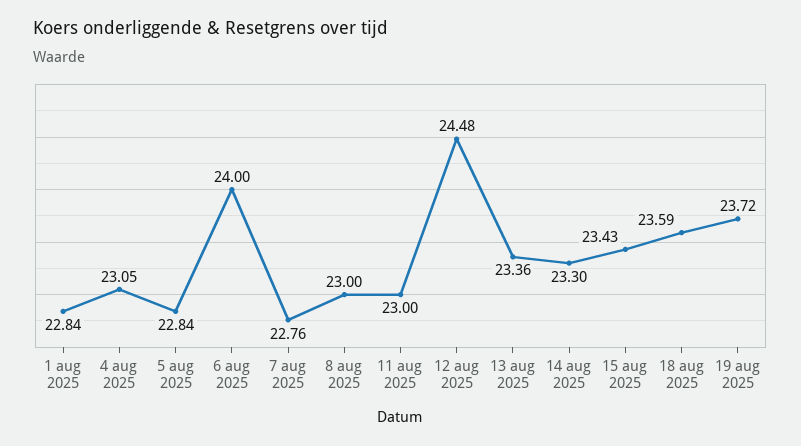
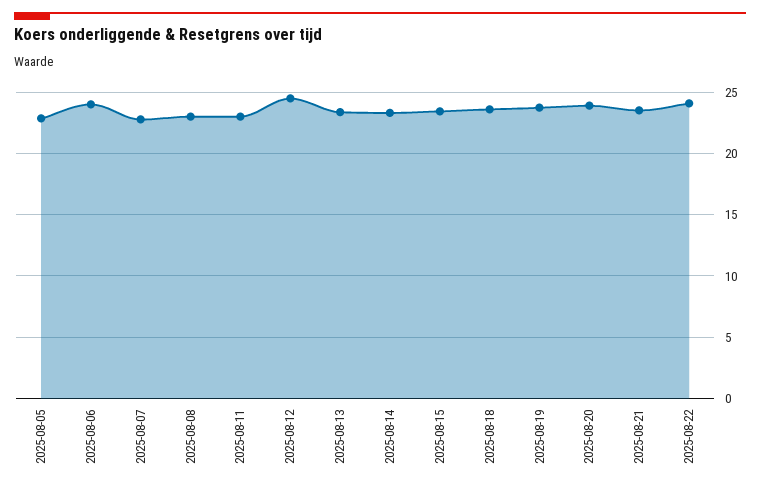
1 aug 2025: 22.84 -> none
4 aug 2025: 23.05 -> none
2025-08-20: none -> 24
2025-08-21: none -> 23.5
2025-08-22: none -> 24

